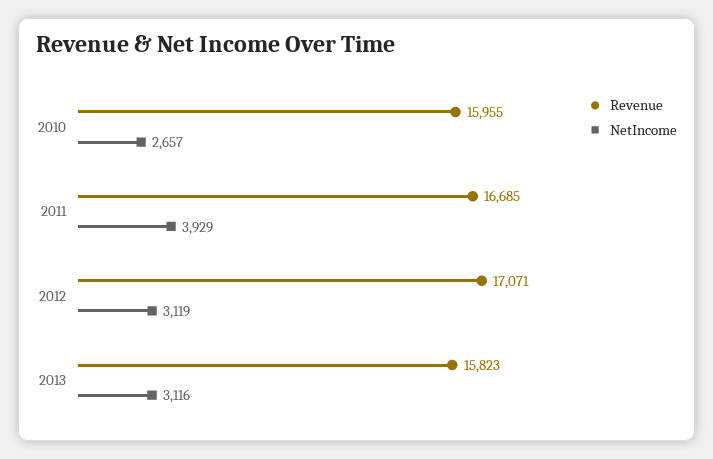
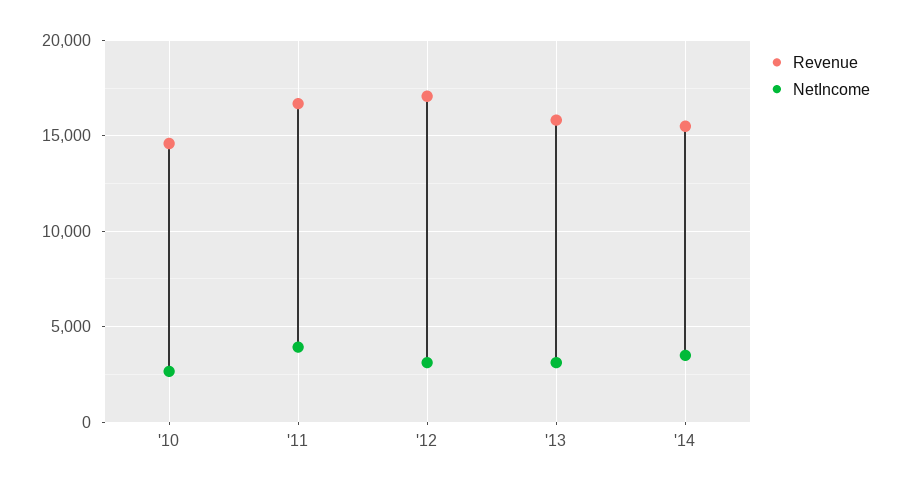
Revenue, 2010: 15955 -> 14500
Revenue, '14: none -> 15500
NetIncome, '14: none -> 3500

